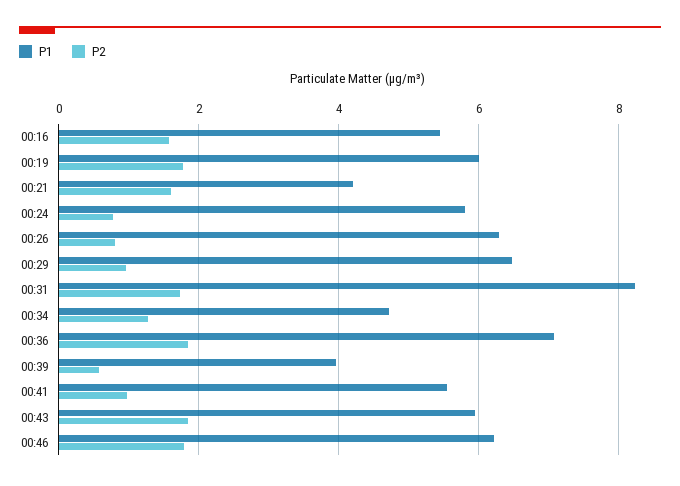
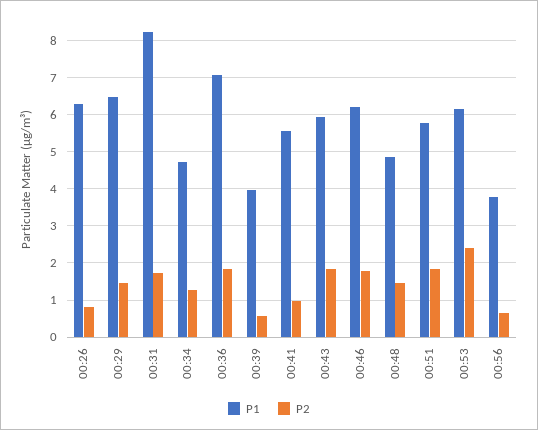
P1, 00:16: 5.4 -> none
P2, 00:16: 1.6 -> none
P1, 00:19: 6 -> none
P2, 00:19: 1.8 -> none
P1, 00:21: 4.2 -> none
P2, 00:21: 1.6 -> none
P1, 00:24: 5.8 -> none
P2, 00:24: 0.8 -> none
P2, 00:29: 1 -> 1.4
P1, 00:48: none -> 4.8
P2, 00:48: none -> 1.4
P1, 00:51: none -> 5.8
P2, 00:51: none -> 1.8
P1, 00:53: none -> 6.2
P2, 00:53: none -> 2.4
P1, 00:56: none -> 3.8
P2, 00:56: none -> 0.6

